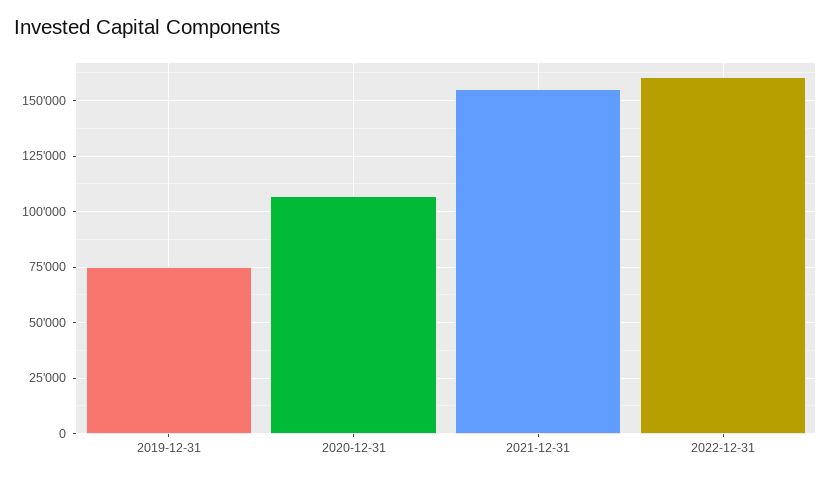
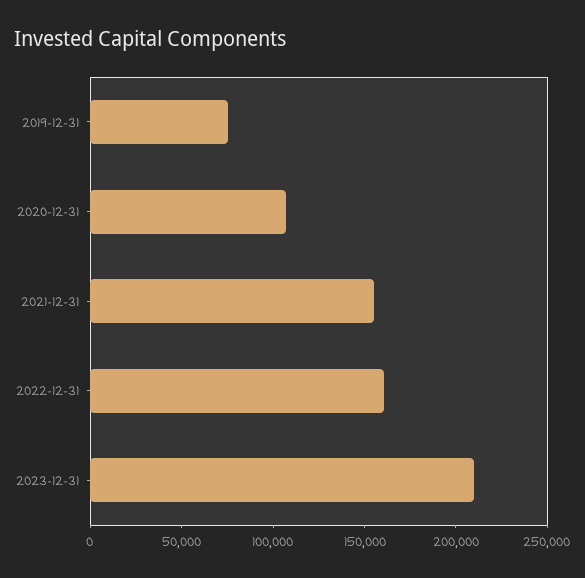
2023-12-31: none -> 210000

